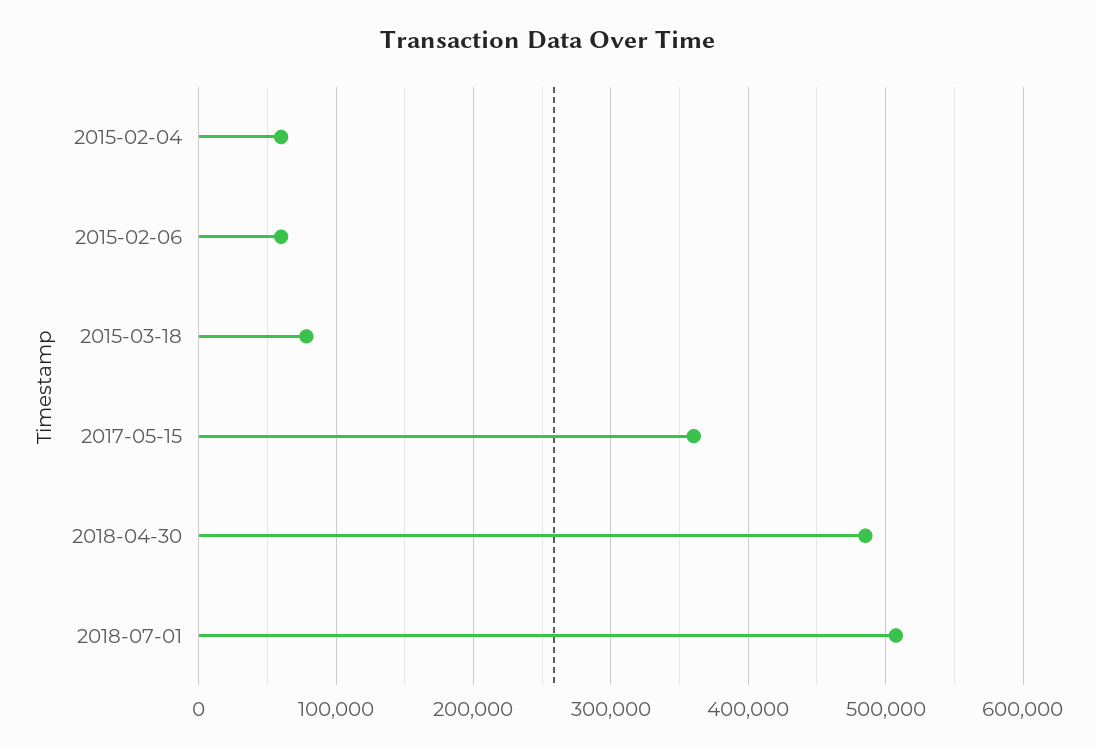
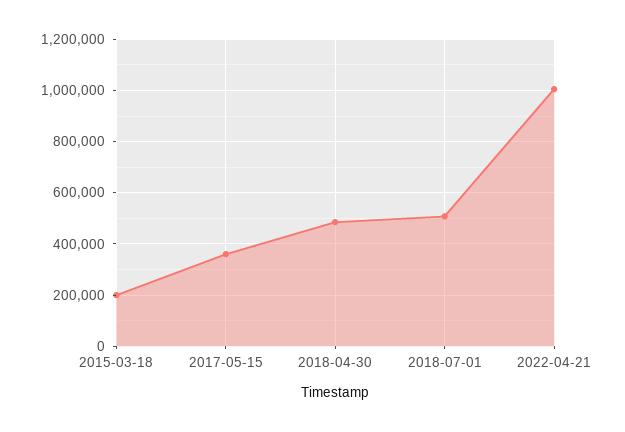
2015-02-04: 60000 -> none
2015-02-06: 60000 -> none
2015-03-18: 80000 -> 200000
2022-04-21: none -> 1000000

